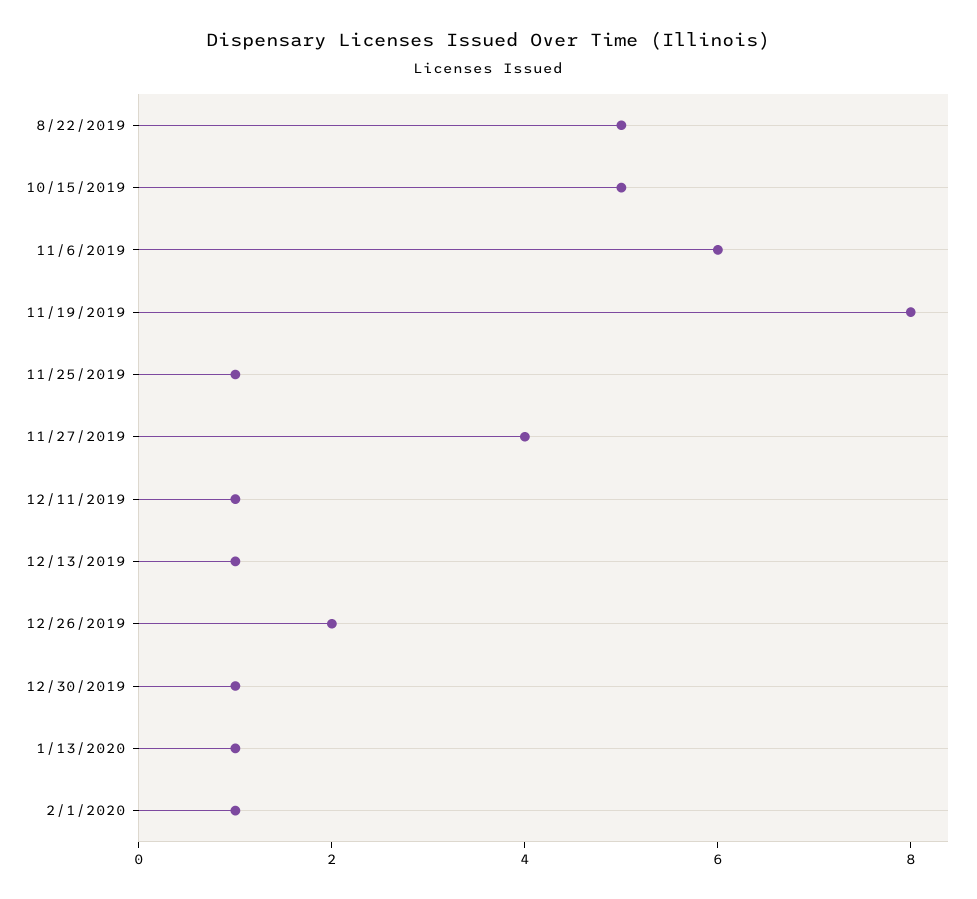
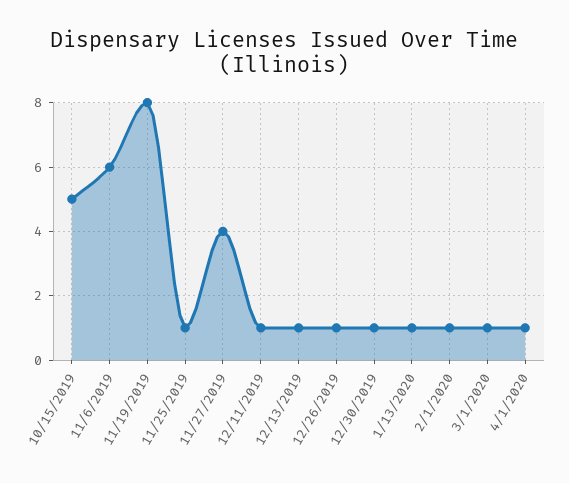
8/22/2019: 5 -> none
12/26/2019: 2 -> 1
3/1/2020: none -> 1
4/1/2020: none -> 1

